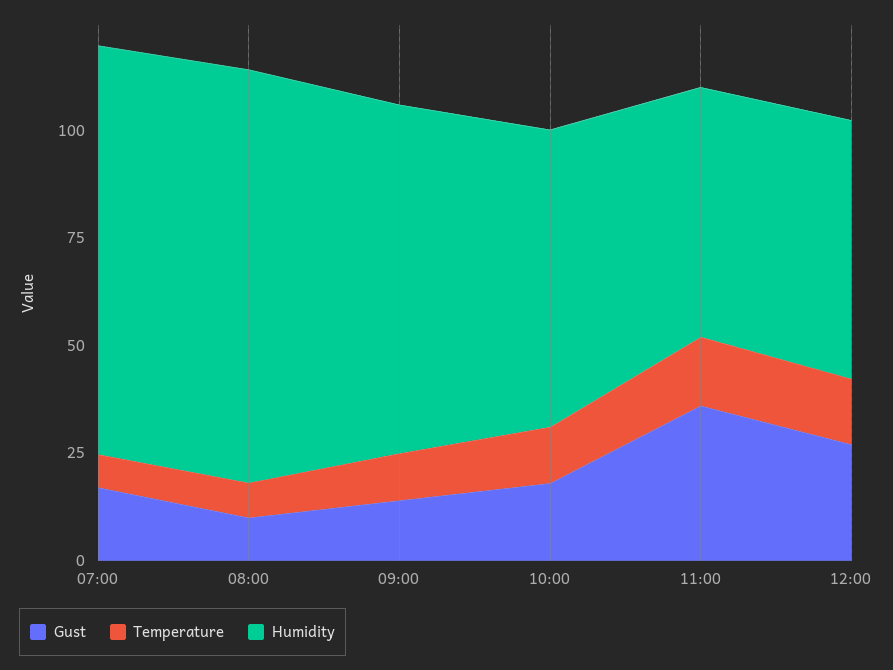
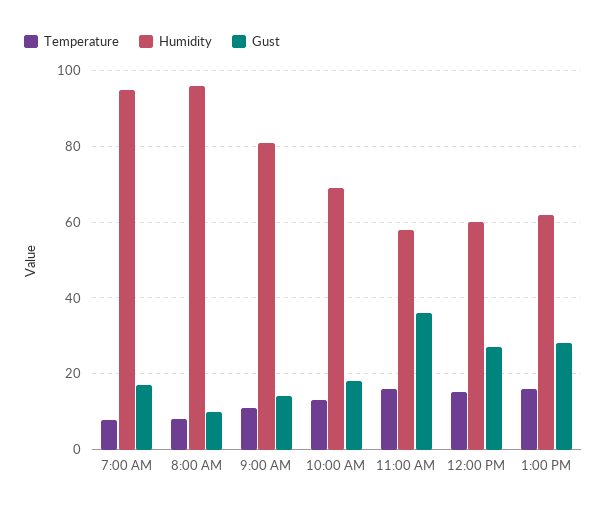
Temperature, 1:00 PM: none -> 16
Humidity, 1:00 PM: none -> 62
Gust, 1:00 PM: none -> 28

